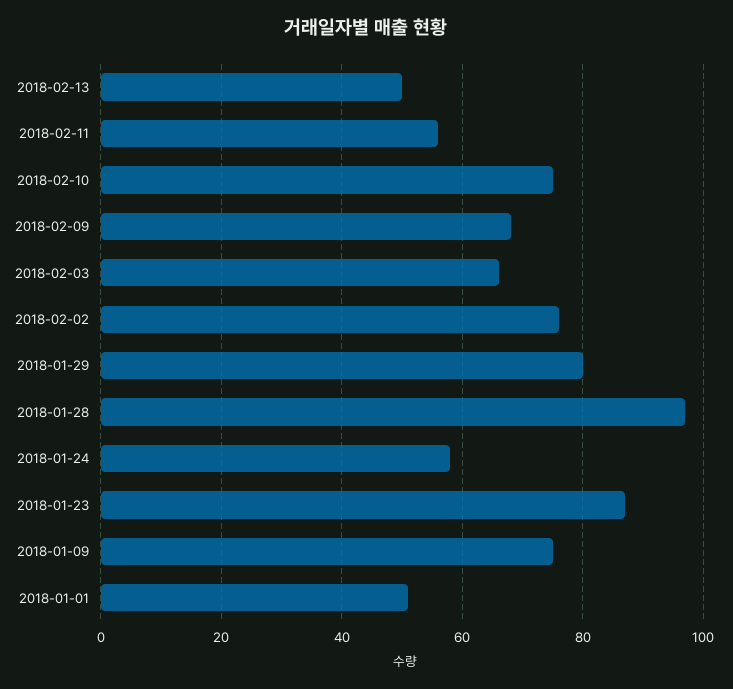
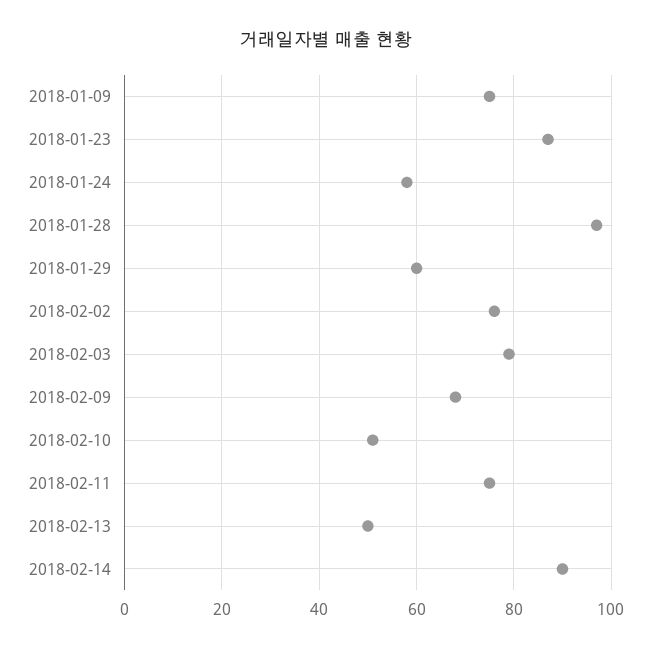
2018-02-11: 55 -> 75
2018-02-10: 75 -> 50
2018-02-03: 65 -> 80
2018-01-29: 80 -> 60
2018-01-01: 50 -> none
2018-02-14: none -> 90

